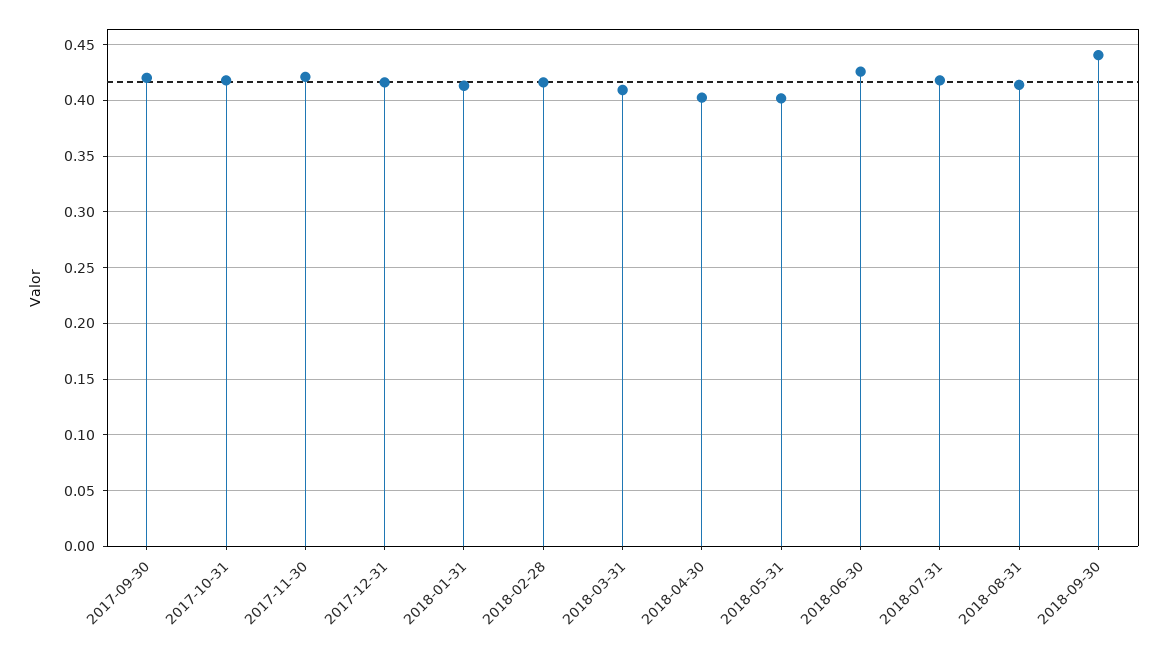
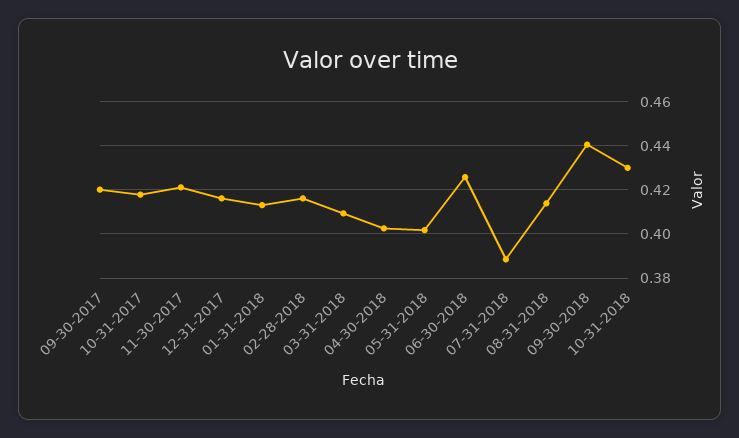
2018-07-31: 0.42 -> 0.39
10-31-2018: none -> 0.43

